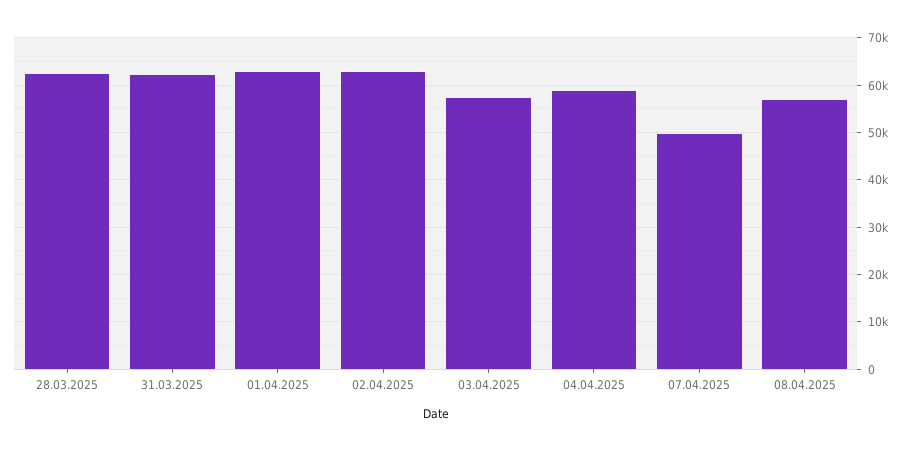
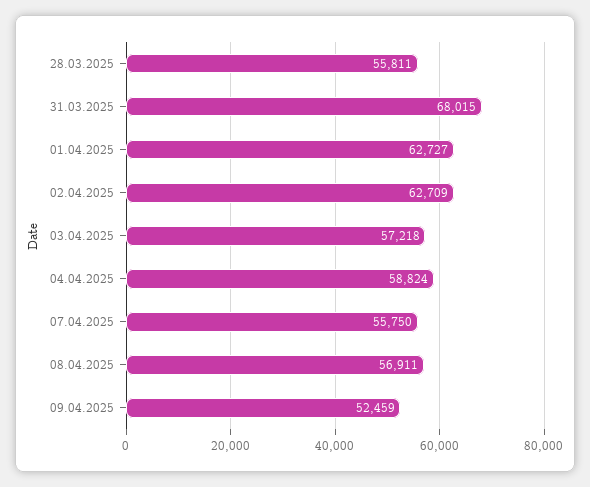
28.03.2025: 62000 -> 55811
31.03.2025: 62000 -> 68015
07.04.2025: 50000 -> 55750
09.04.2025: none -> 52459

